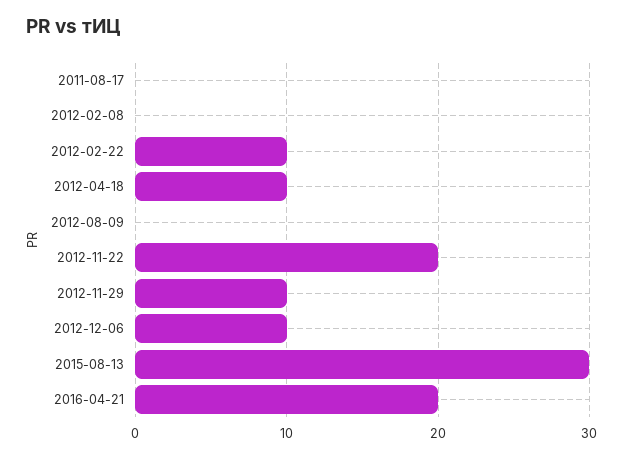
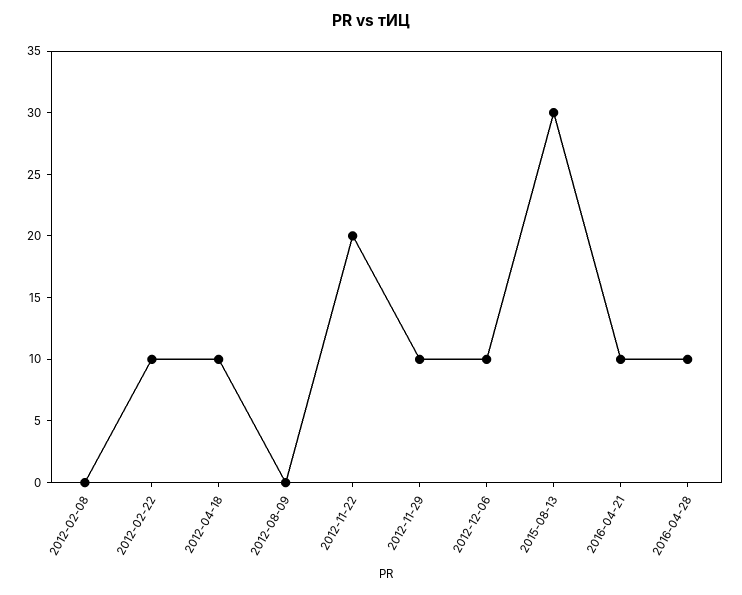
2011-08-17: 0 -> none
2016-04-21: 20 -> 10
2016-04-28: none -> 10

